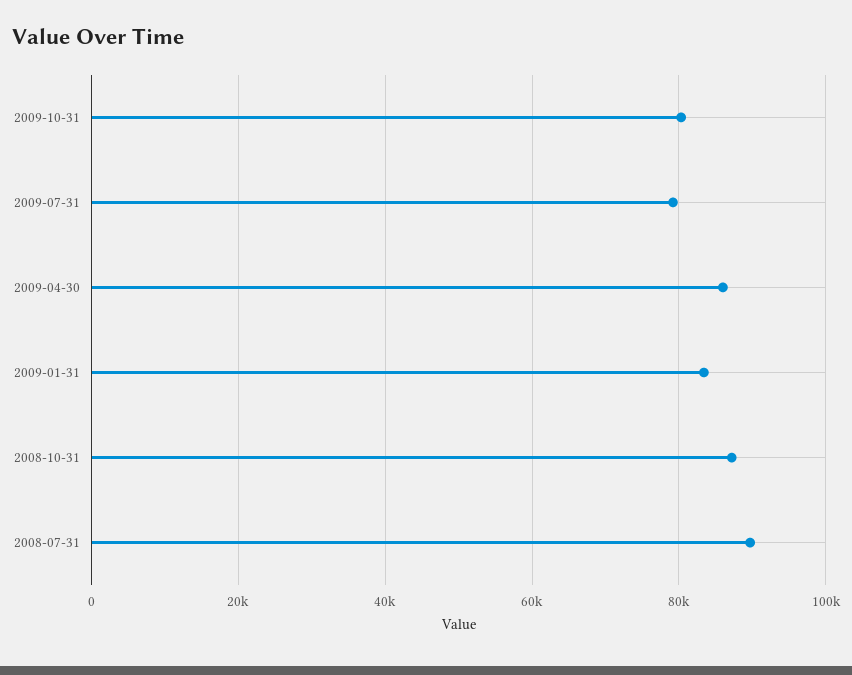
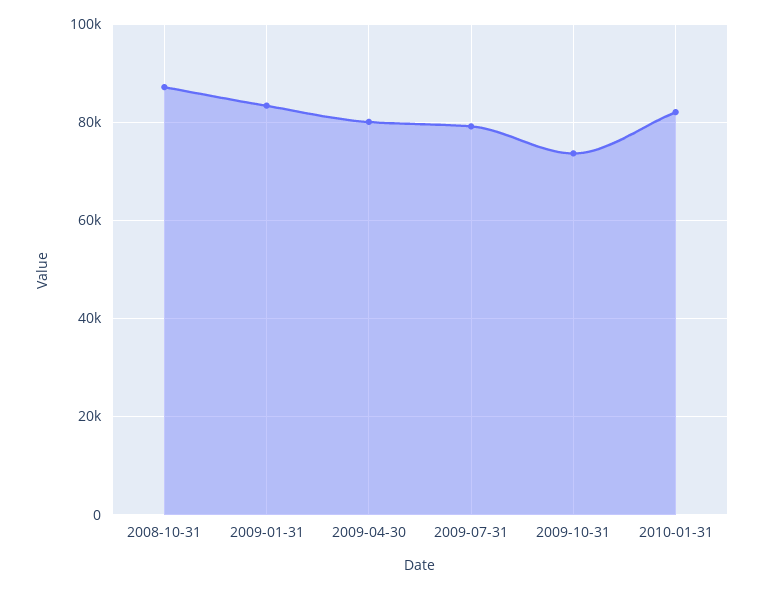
2009-10-31: 80000 -> 74000
2009-04-30: 86000 -> 80000
2008-07-31: 90000 -> none
2010-01-31: none -> 82000

